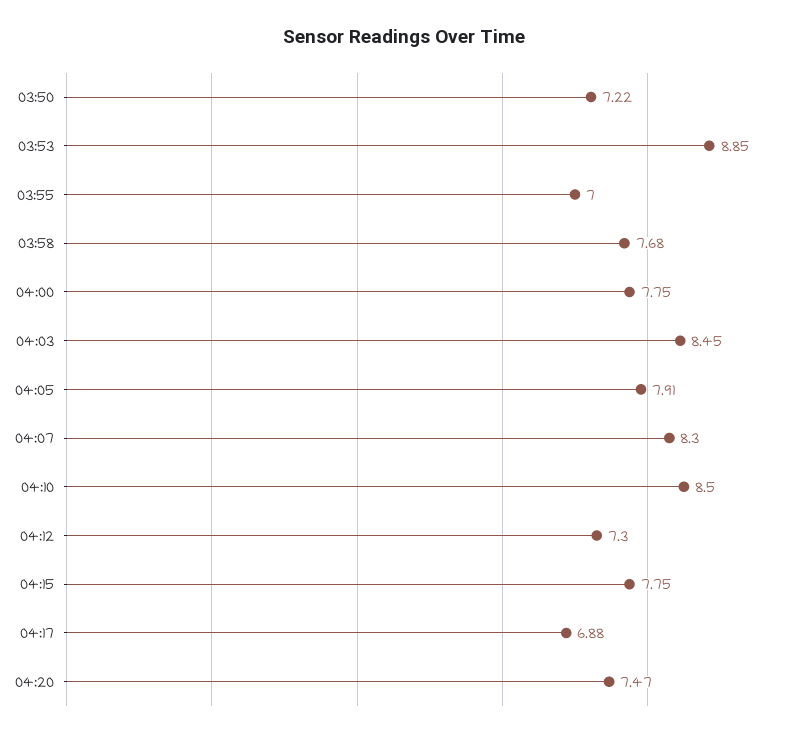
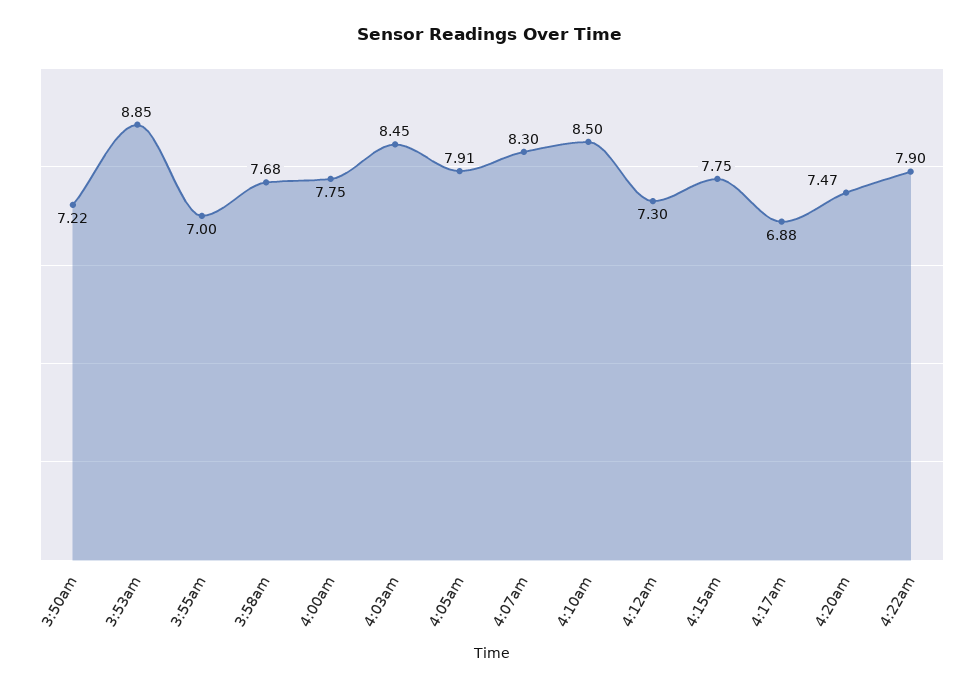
4:22am: none -> 7.9

